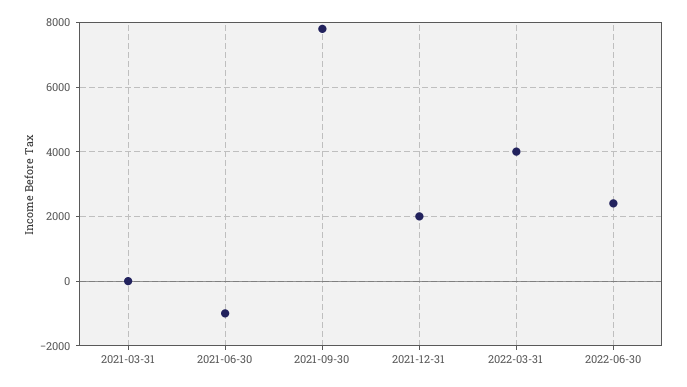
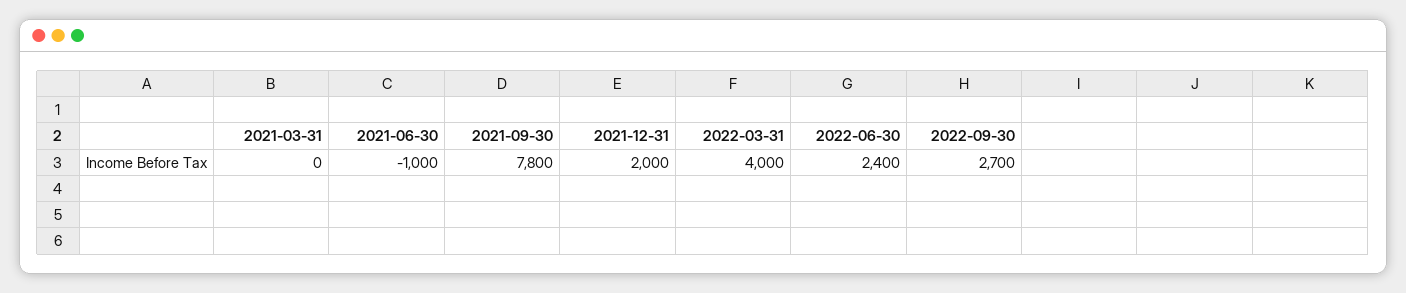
2022-09-30: none -> 2700

